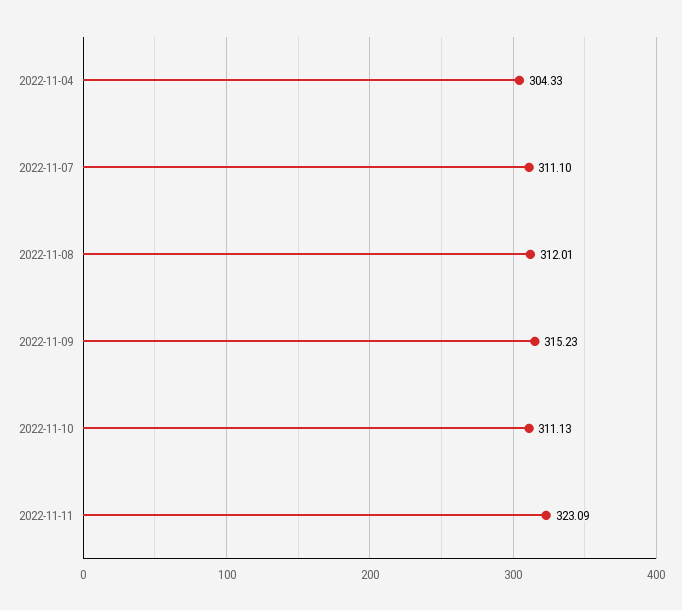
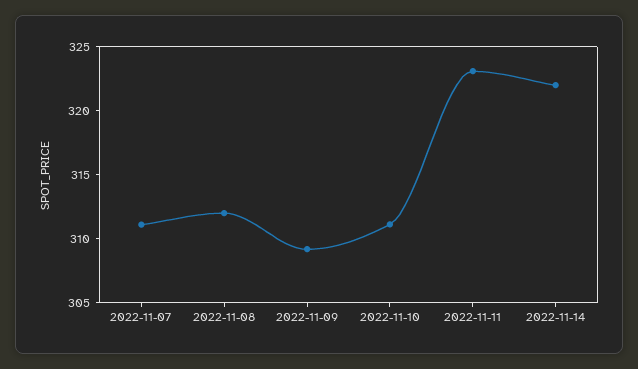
2022-11-04: 304.33 -> none
2022-11-09: 315.23 -> 309
2022-11-14: none -> 322

